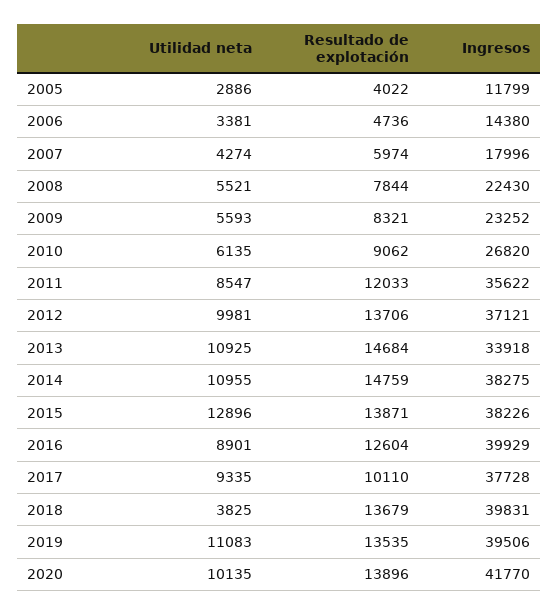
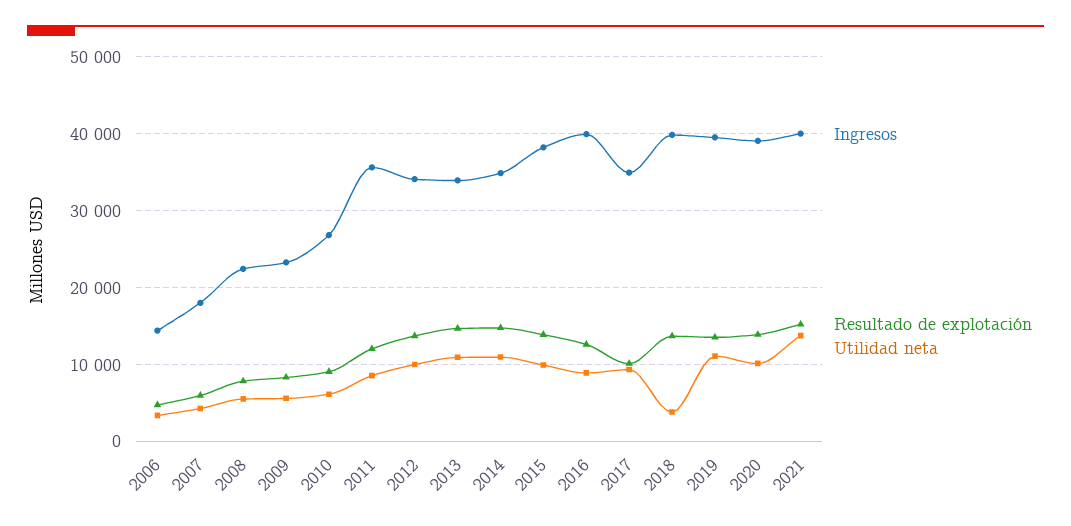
Utilidad neta, 2005: 2886 -> none
Resultado de explotación, 2005: 4022 -> none
Ingresos, 2005: 11799 -> none
Ingresos, 2012: 37121 -> 34000
Ingresos, 2014: 38275 -> 35000
Utilidad neta, 2015: 12896 -> 10000
Ingresos, 2017: 37728 -> 35000
Ingresos, 2020: 41770 -> 39000
Ingresos, 2021: none -> 40000
Resultado de explotación, 2021: none -> 15000
Utilidad neta, 2021: none -> 14000

